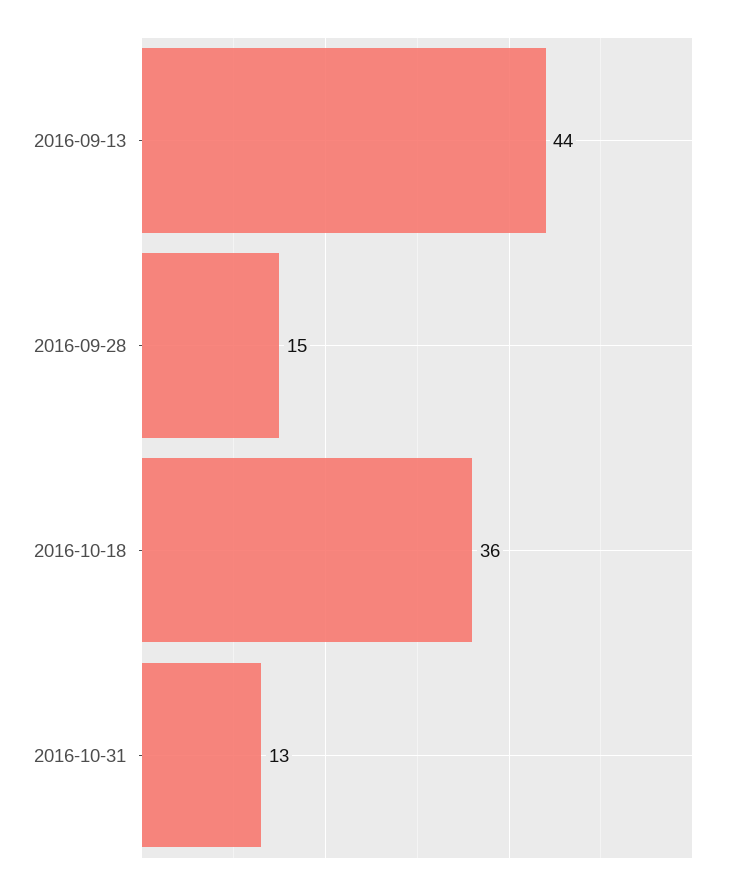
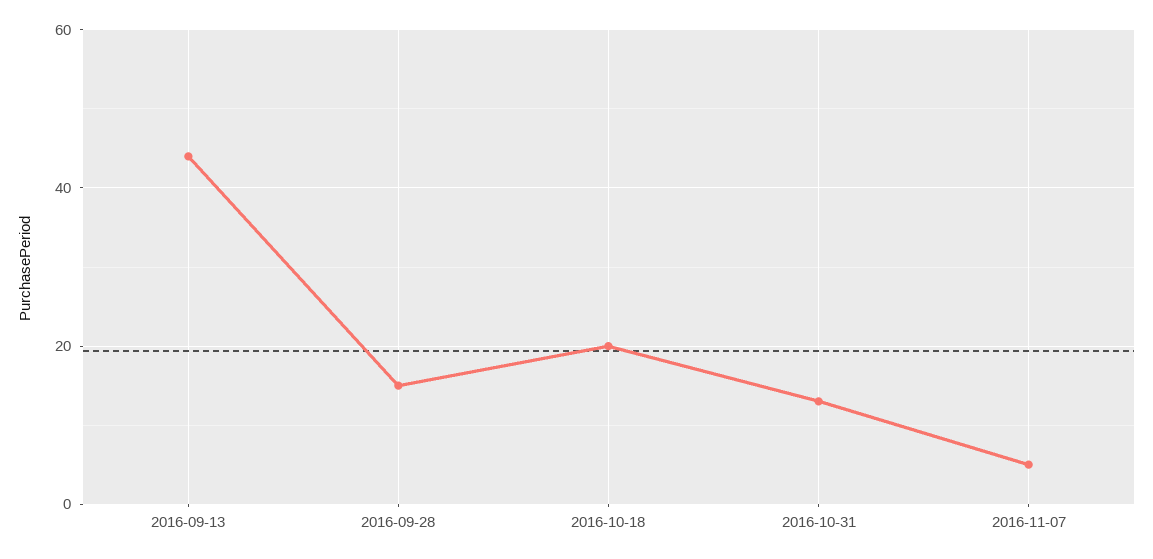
2016-10-18: 36 -> 20
2016-11-07: none -> 5

